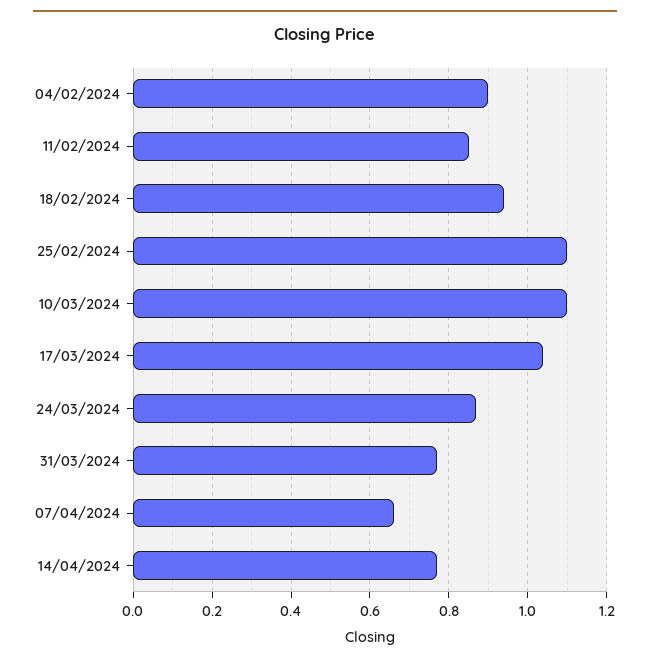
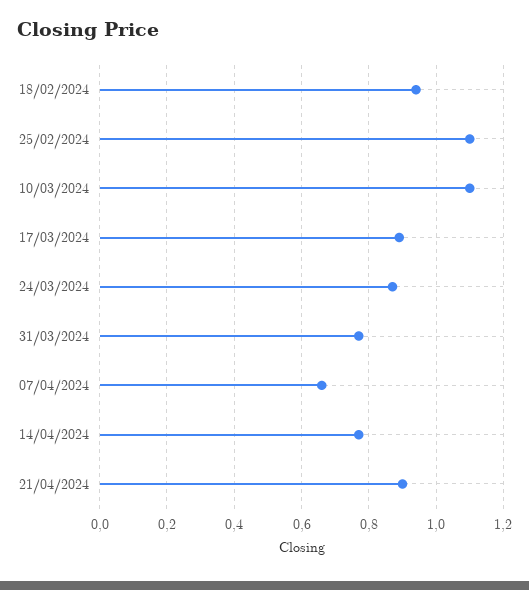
04/02/2024: 0.9 -> none
11/02/2024: 0.85 -> none
17/03/2024: 1.05 -> 0.9
21/04/2024: none -> 0.9

